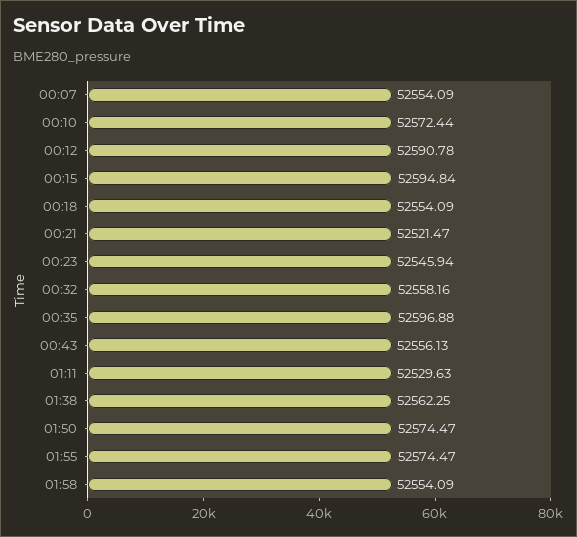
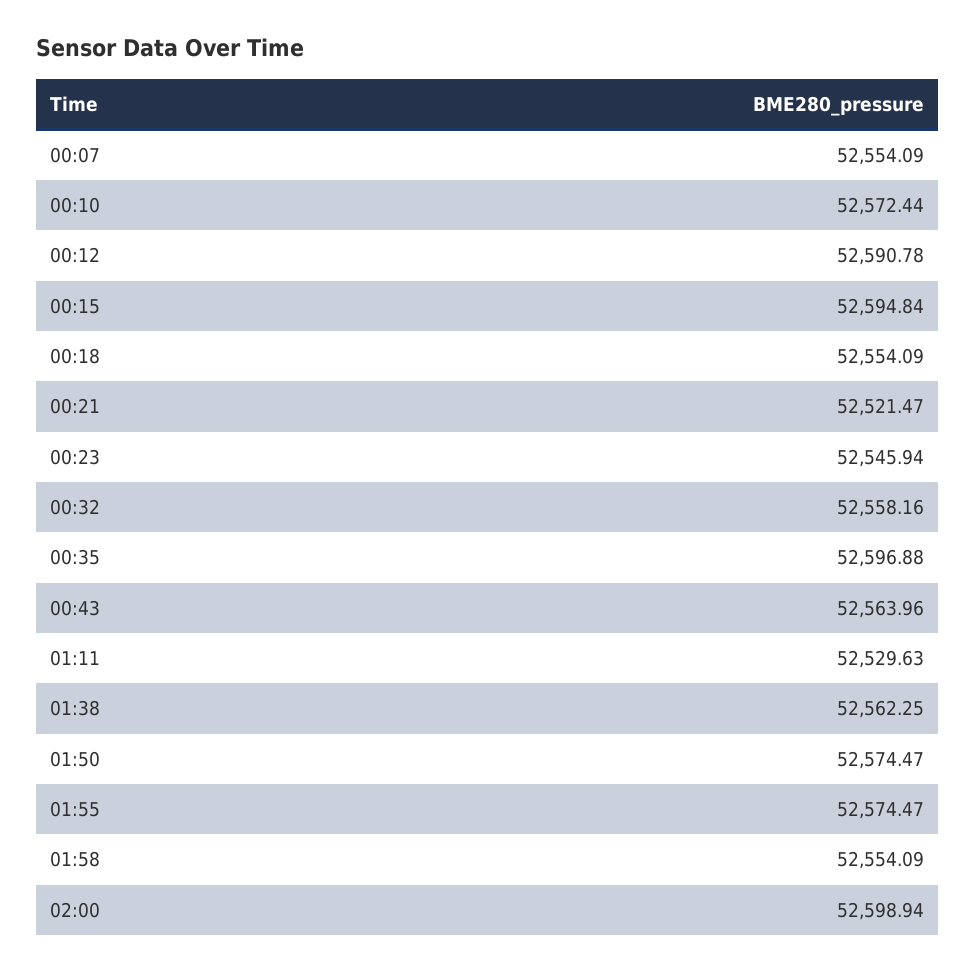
00:43: 52556.13 -> 52563.96
02:00: none -> 52598.94

